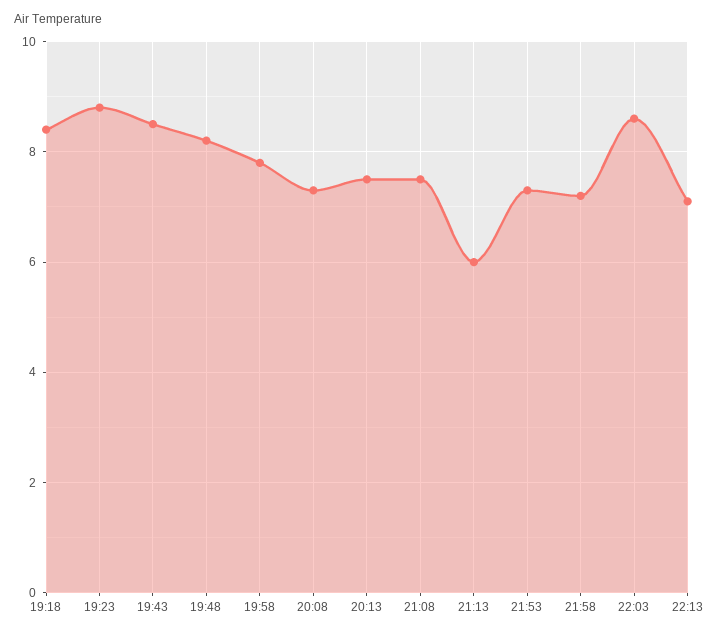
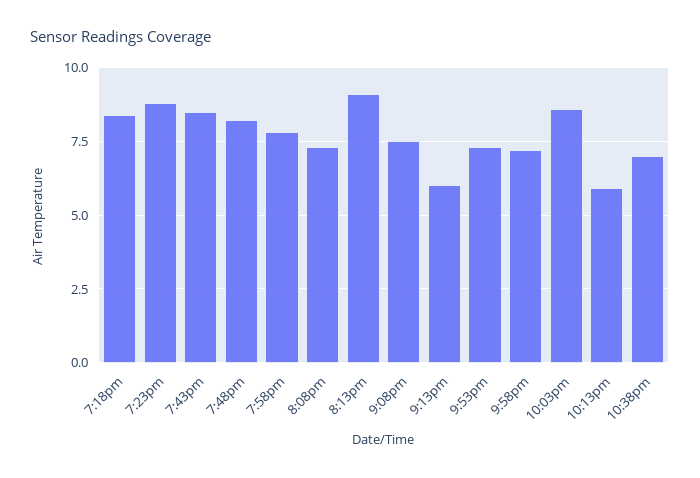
20:13: 7.5 -> 9
22:13: 7 -> 6
10:38pm: none -> 7

